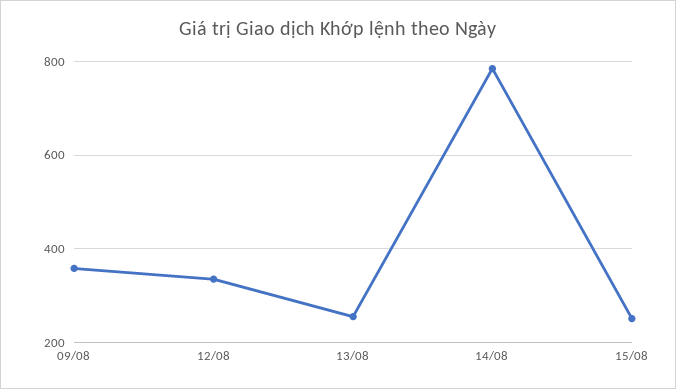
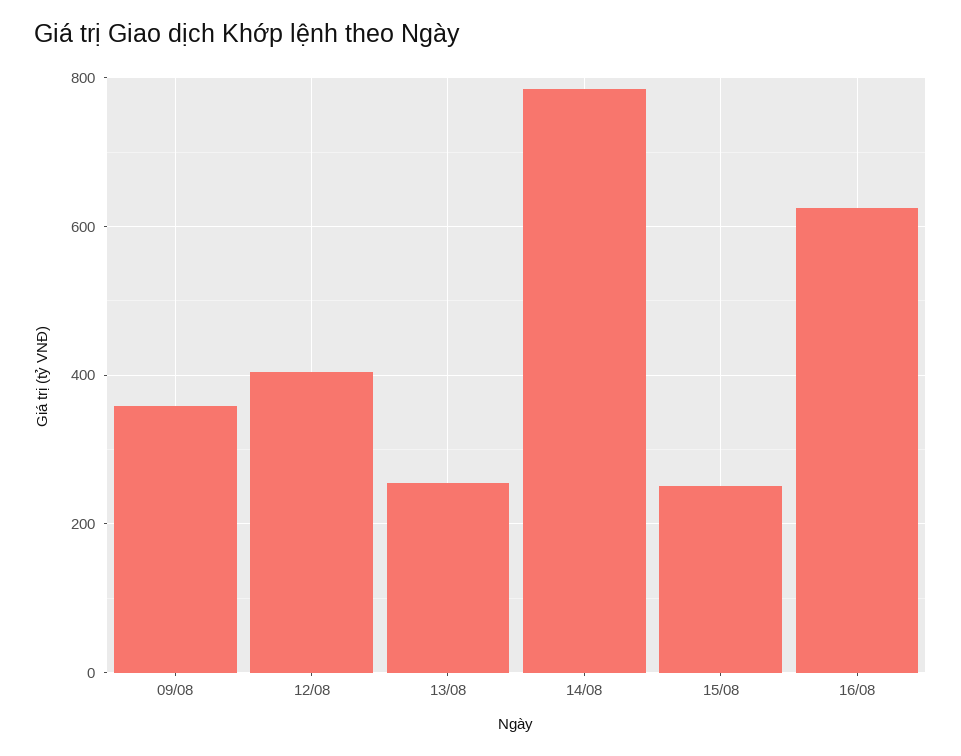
12/08: 340 -> 400
16/08: none -> 620

